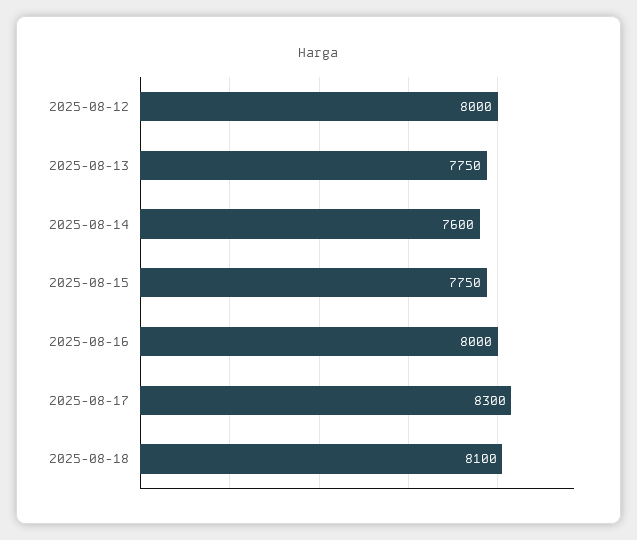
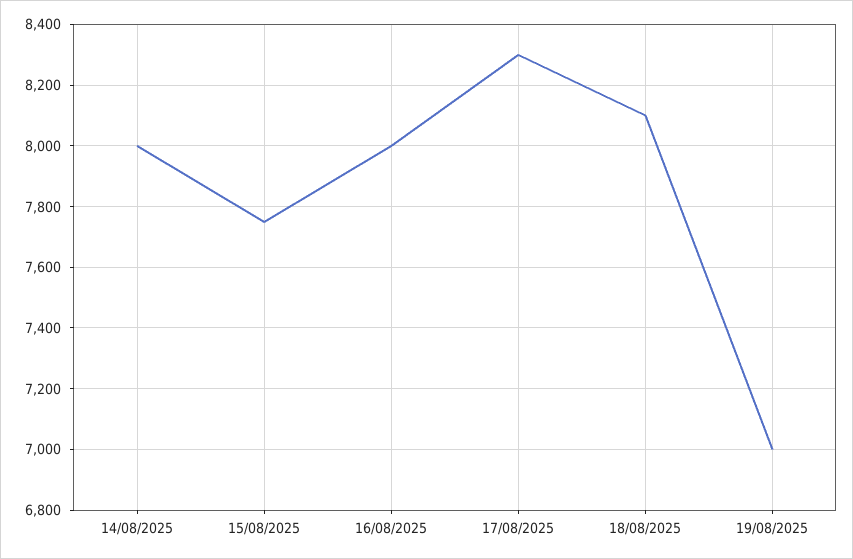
2025-08-12: 8000 -> none
2025-08-13: 7750 -> none
2025-08-14: 7600 -> 8000
19/08/2025: none -> 7000

